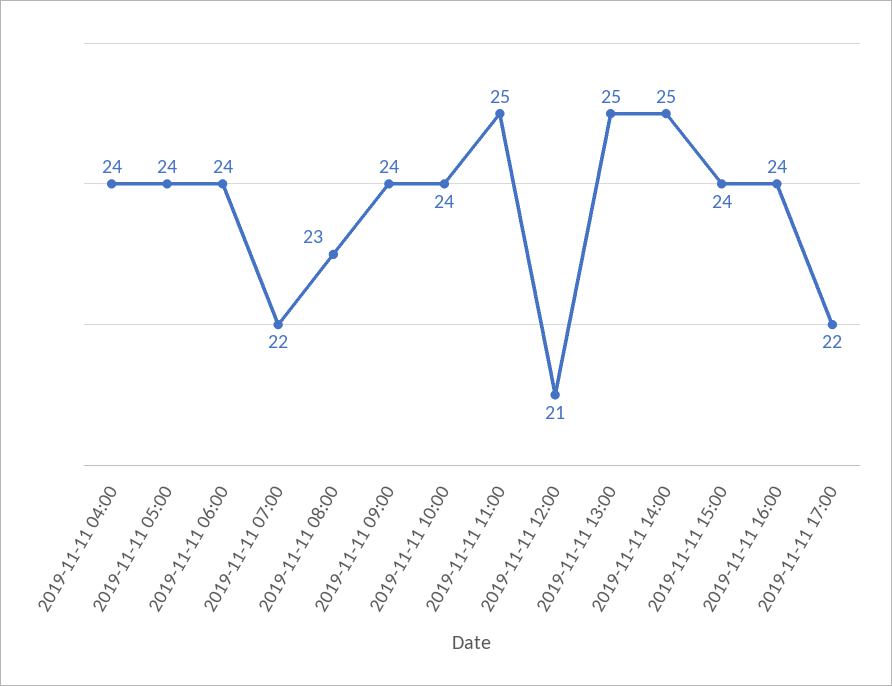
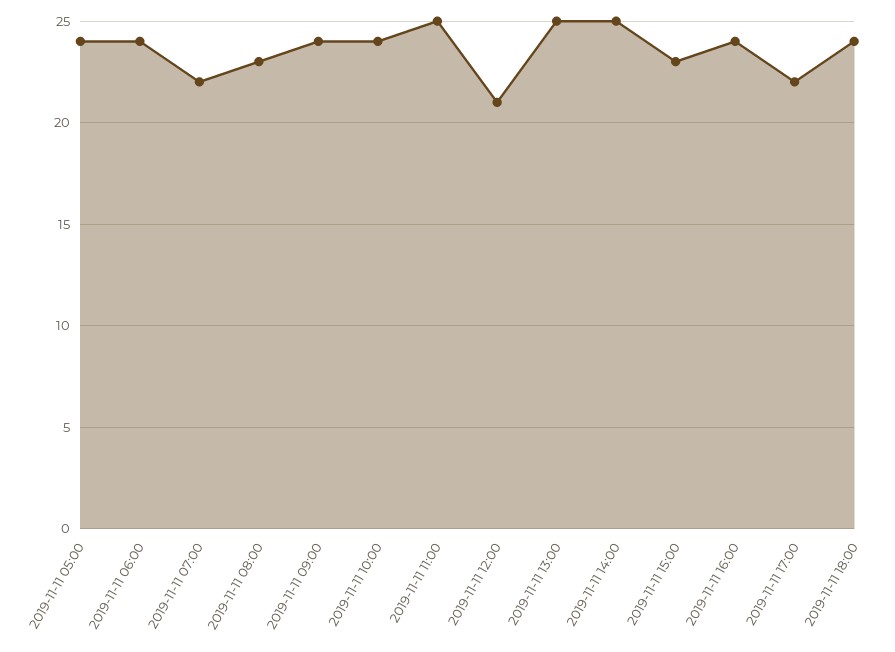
2019-11-11 04:00: 24 -> none
2019-11-11 15:00: 24 -> 23
2019-11-11 18:00: none -> 24

